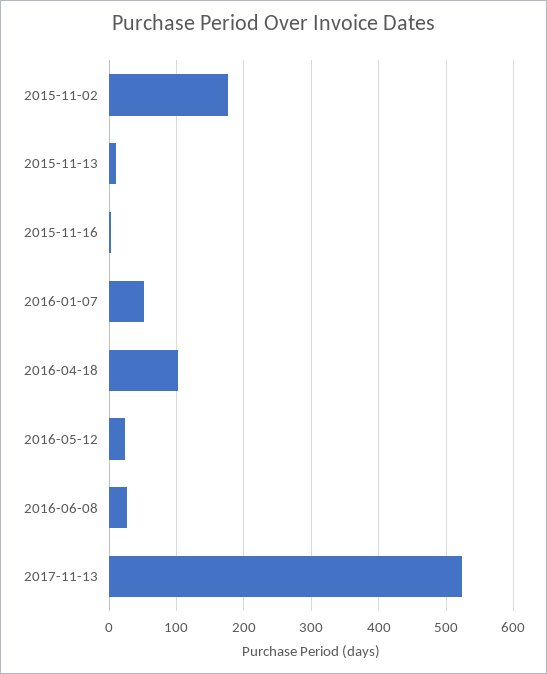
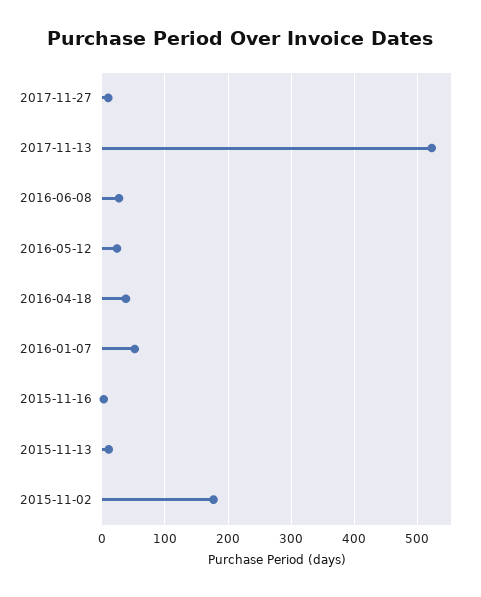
2016-04-18: 100 -> 40
2017-11-27: none -> 10

